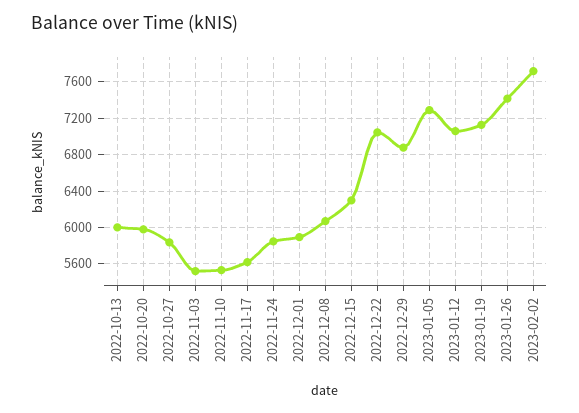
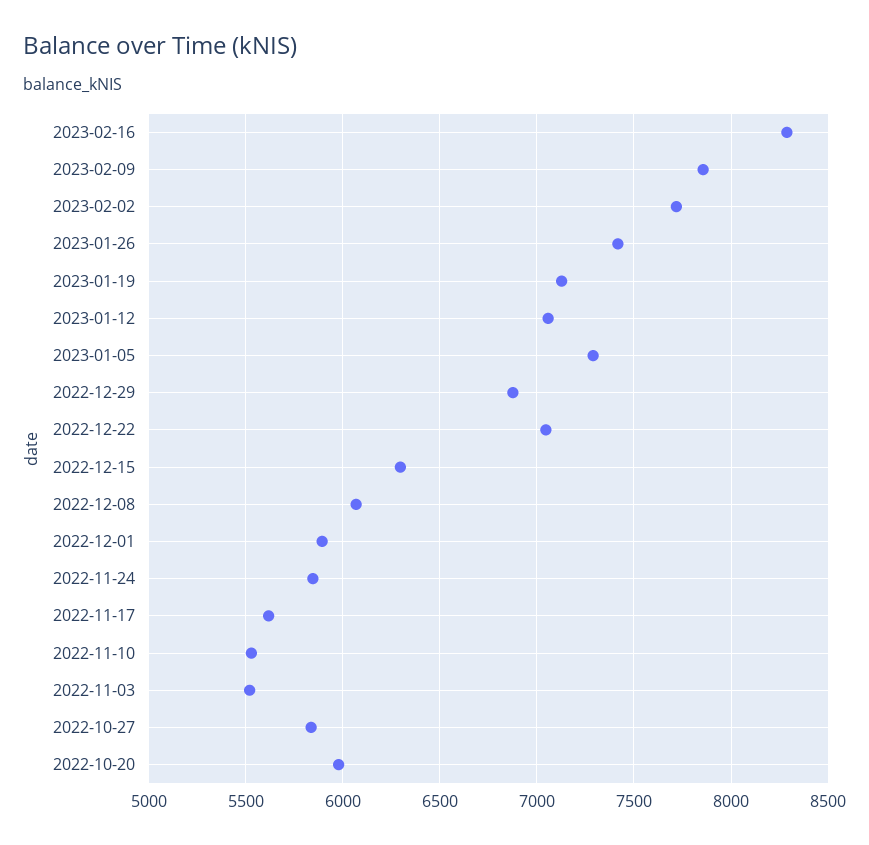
2022-10-13: 6000 -> none
2023-02-16: none -> 8300
2023-02-09: none -> 7850

